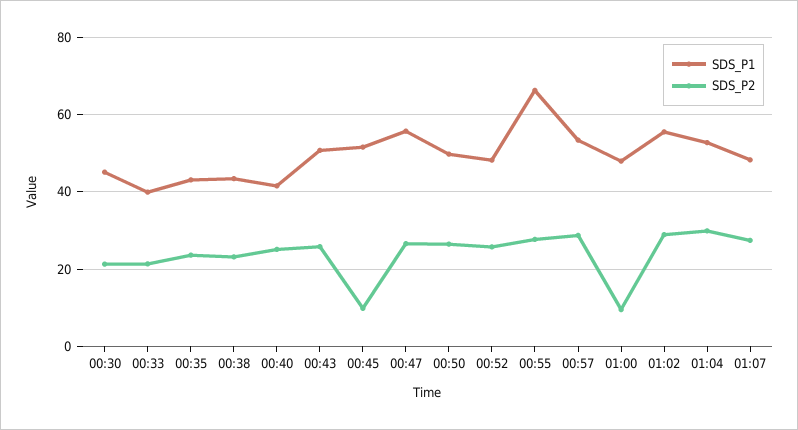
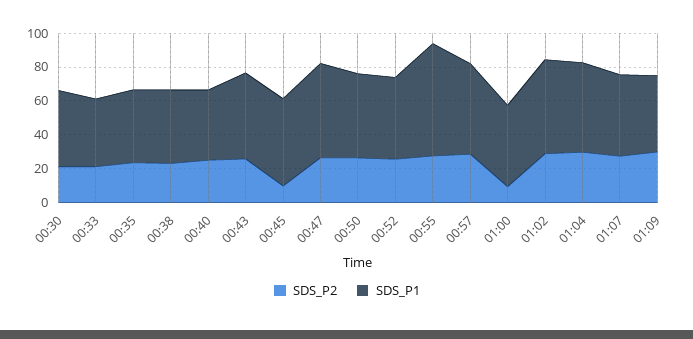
SDS_P2, 01:09: none -> 30
SDS_P1, 01:09: none -> 45

